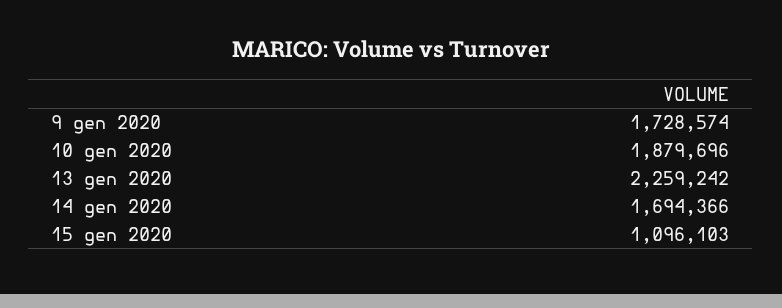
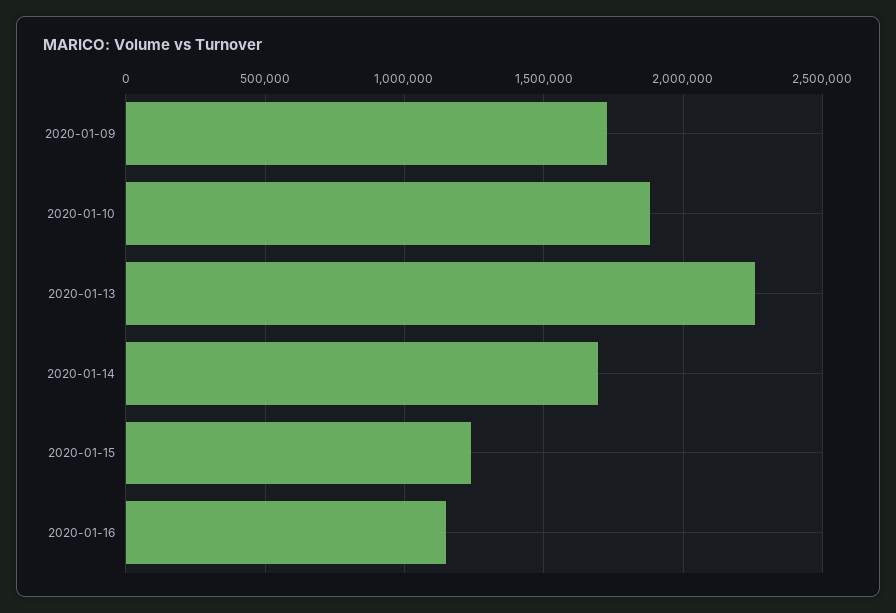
15 gen 2020: 1096103 -> 1250000
2020-01-16: none -> 1150000

